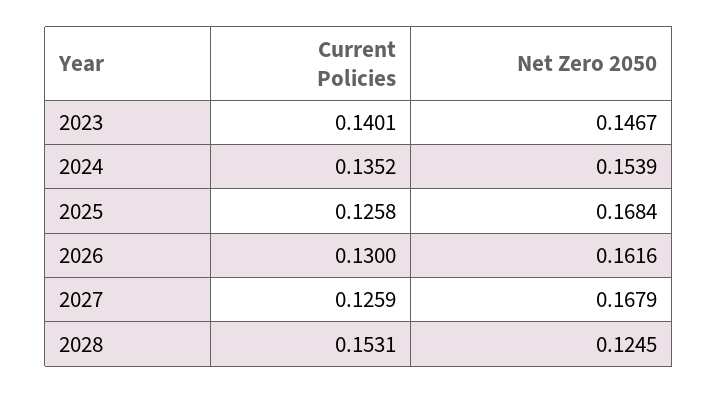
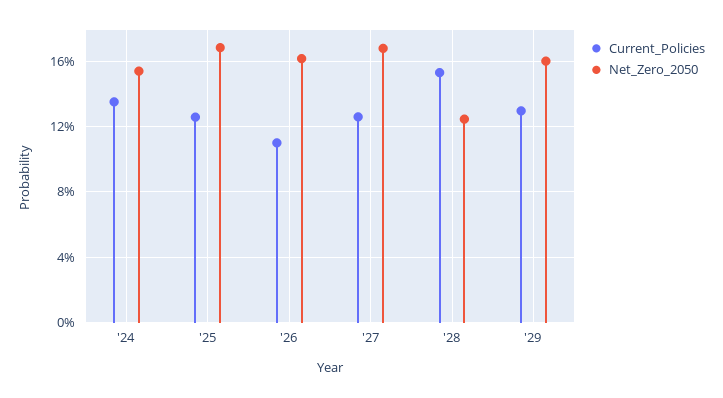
Current Policies, 2023: 0.1401 -> none
Net Zero 2050, 2023: 0.1467 -> none
Current Policies, 2026: 0.13 -> 0.11
Current Policies, '29: none -> 0.13
Net Zero 2050, '29: none -> 0.16

